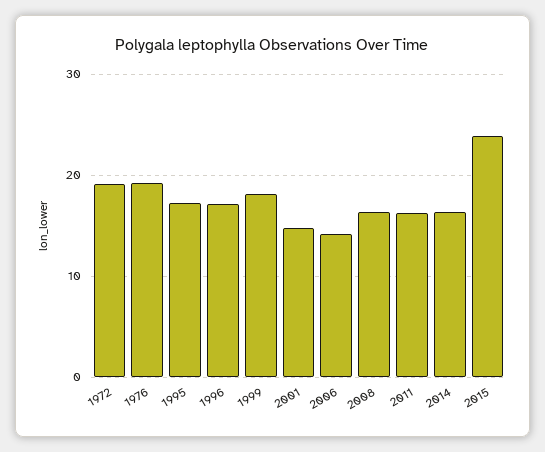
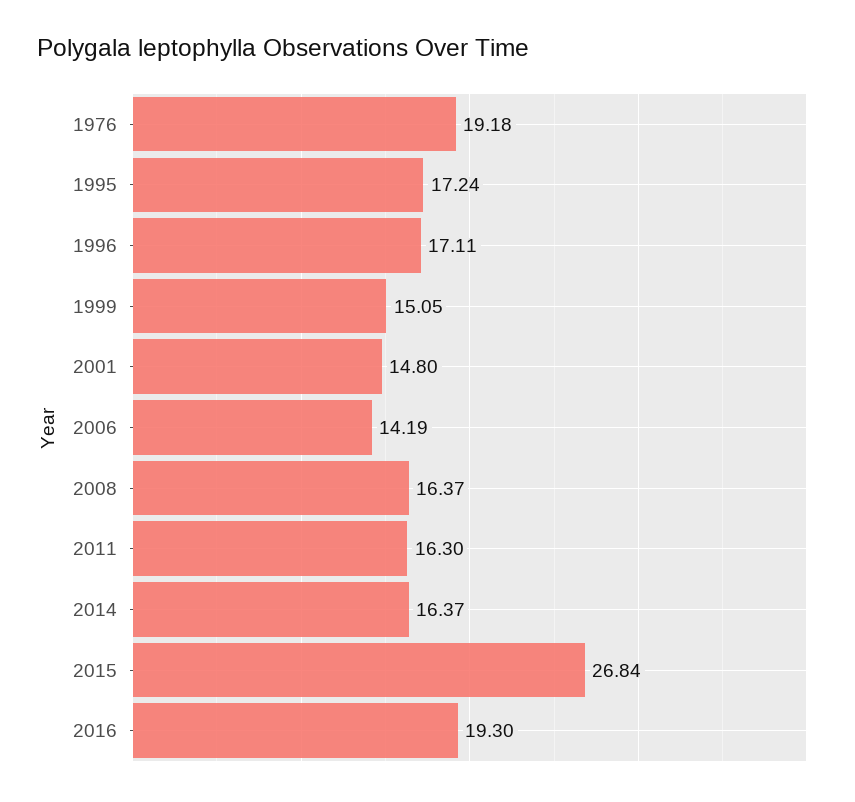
1972: 19 -> none
1999: 18 -> 15.05
2015: 24 -> 26.84
2016: none -> 19.3

